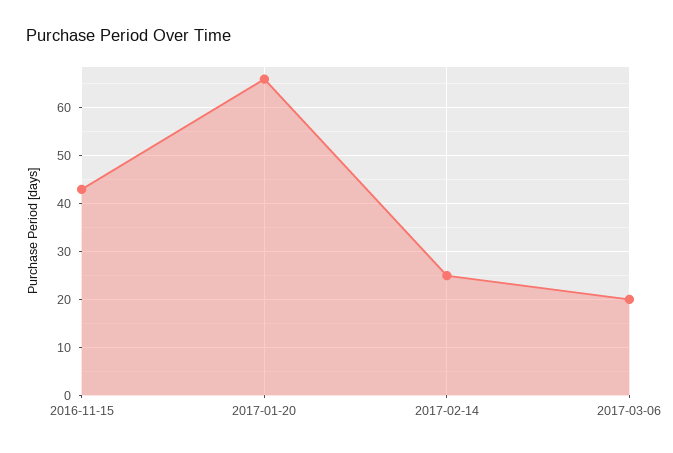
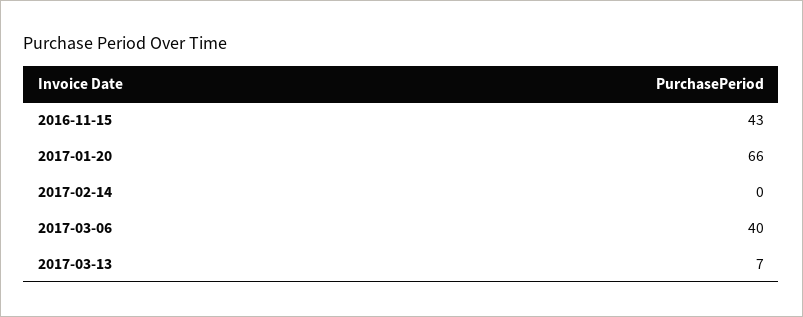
2017-02-14: 25 -> 0
2017-03-06: 20 -> 40
2017-03-13: none -> 7

